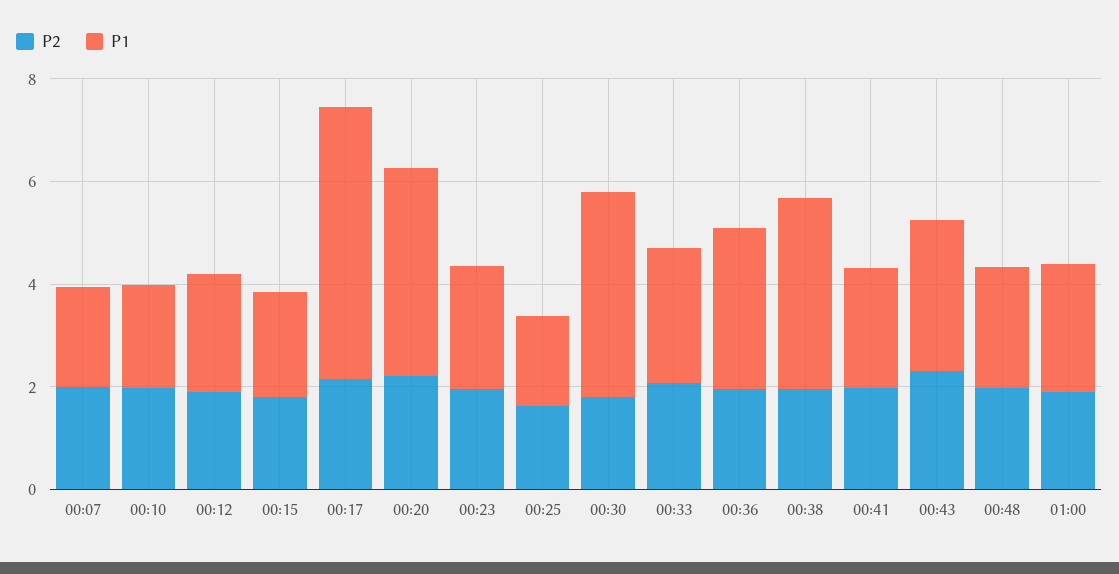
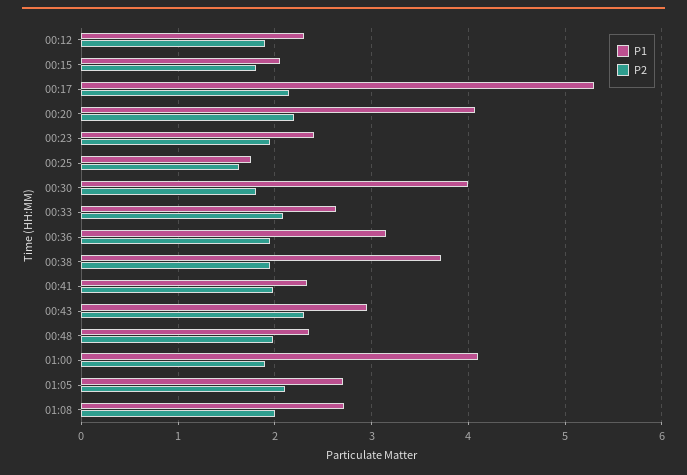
P2, 00:07: 2 -> none
P1, 00:07: 2 -> none
P2, 00:10: 2 -> none
P1, 00:10: 2 -> none
P1, 01:00: 2.5 -> 4.1
P1, 01:05: none -> 2.7
P2, 01:05: none -> 2.1
P1, 01:08: none -> 2.7
P2, 01:08: none -> 2

